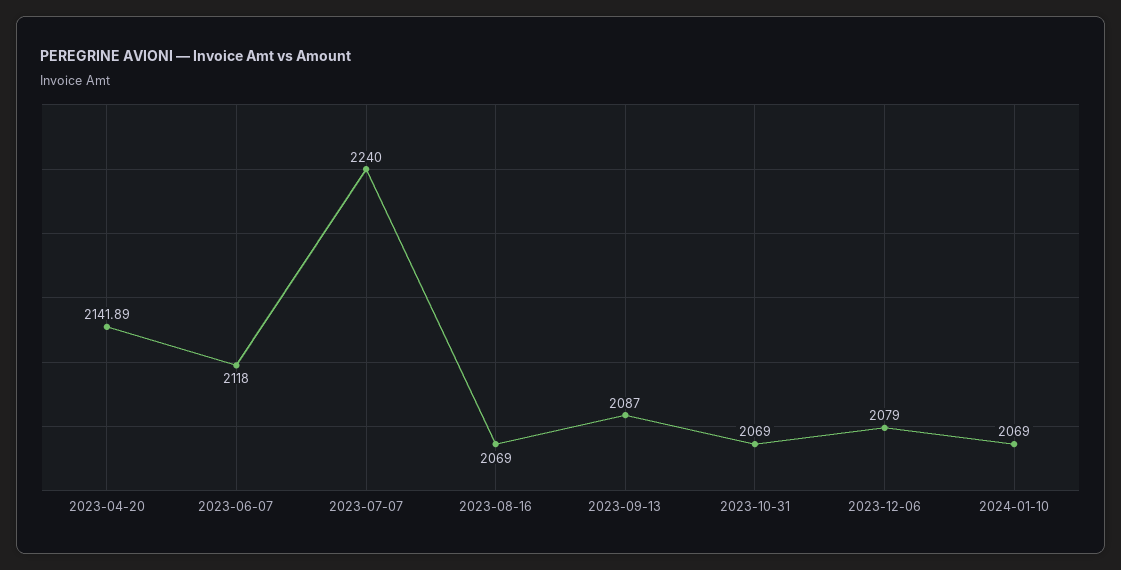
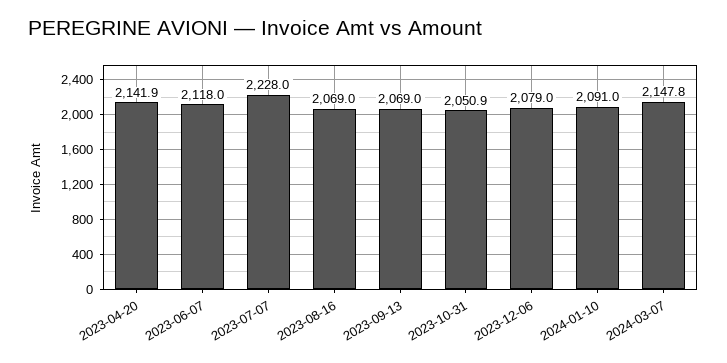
2023-07-07: 2240 -> 2228
2023-09-13: 2087 -> 2069
2023-10-31: 2069 -> 2050.9
2024-01-10: 2069 -> 2091
2024-03-07: none -> 2147.8

